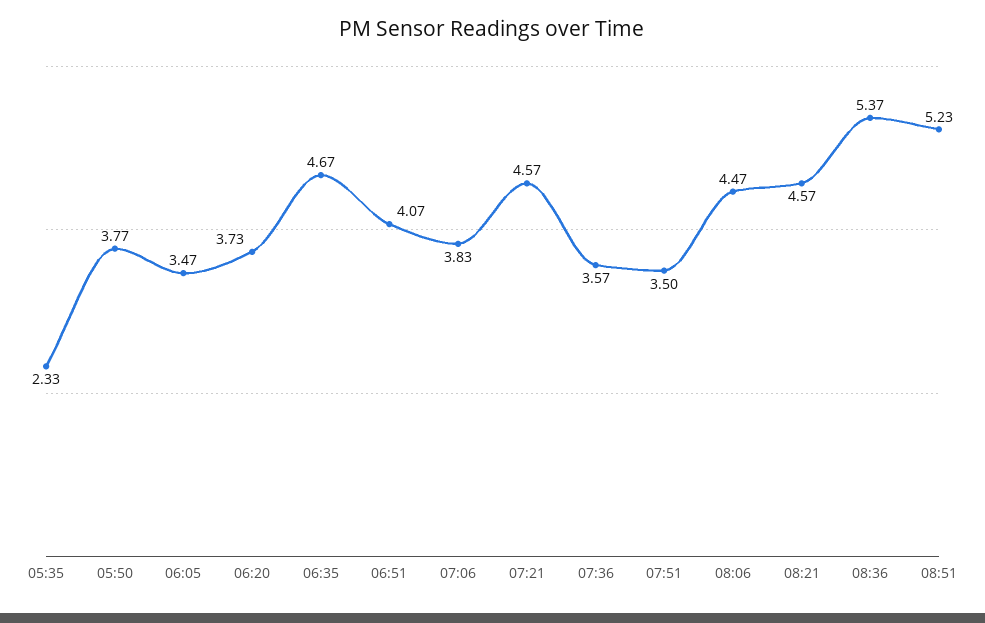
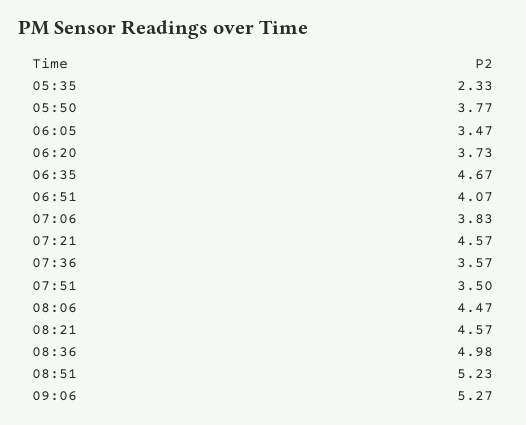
08:36: 5.37 -> 4.98
09:06: none -> 5.27

